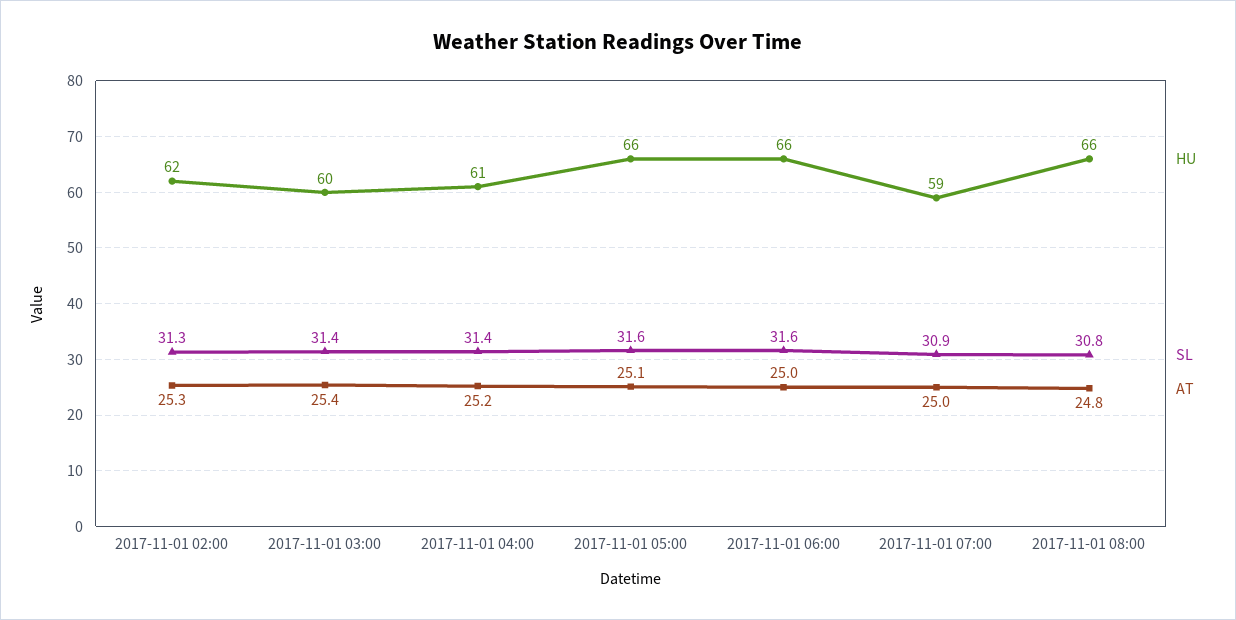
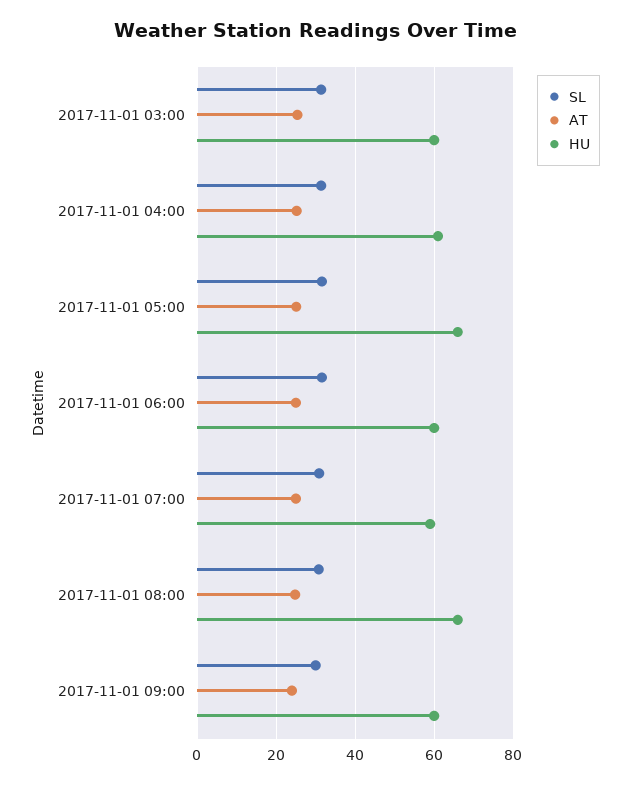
HU, 2017-11-01 02:00: 62 -> none
SL, 2017-11-01 02:00: 31.3 -> none
AT, 2017-11-01 02:00: 25.3 -> none
HU, 2017-11-01 06:00: 66 -> 60
SL, 2017-11-01 09:00: none -> 30
AT, 2017-11-01 09:00: none -> 24
HU, 2017-11-01 09:00: none -> 60

